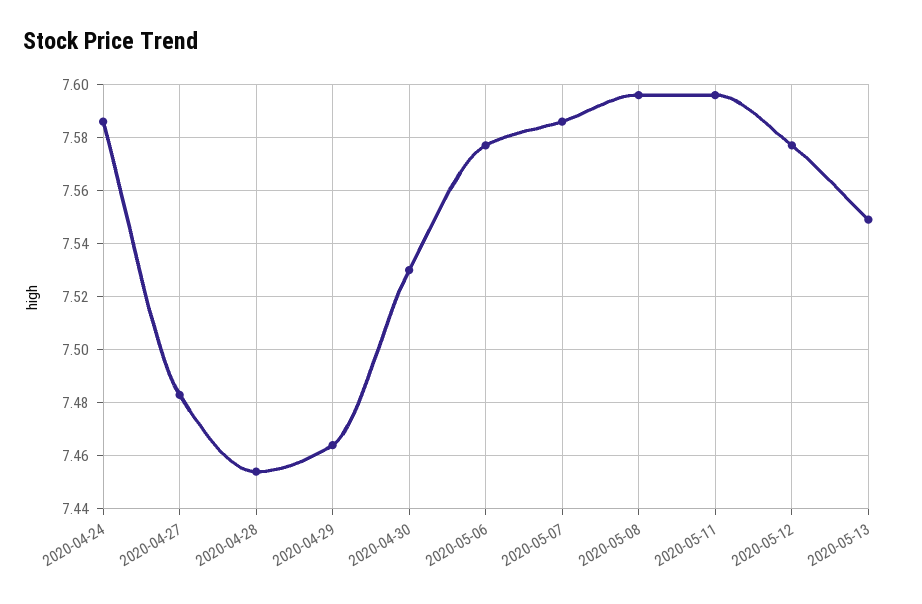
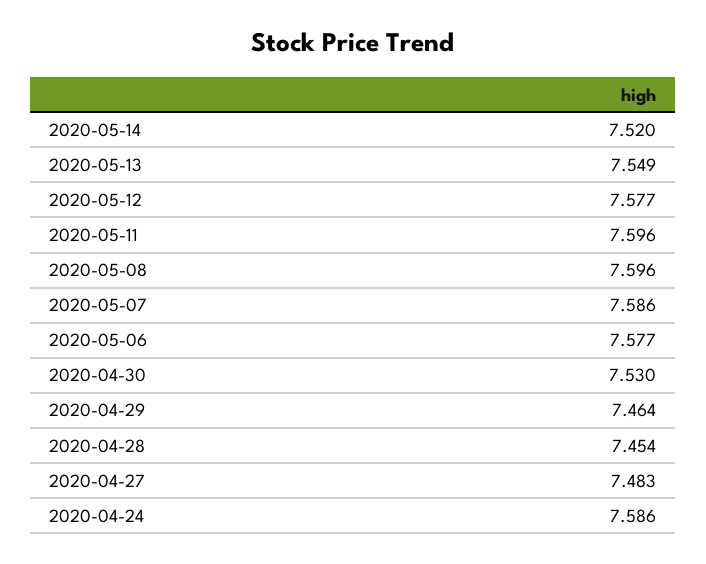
2020-05-14: none -> 7.52

